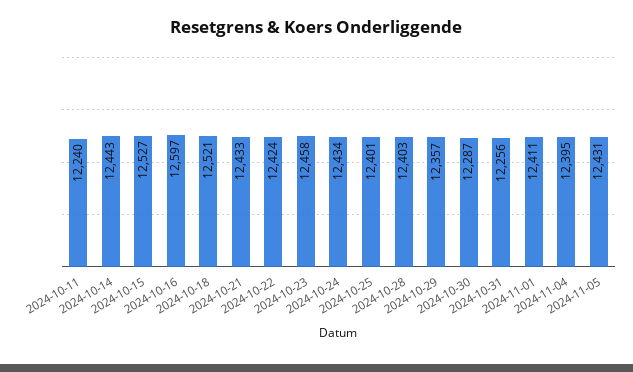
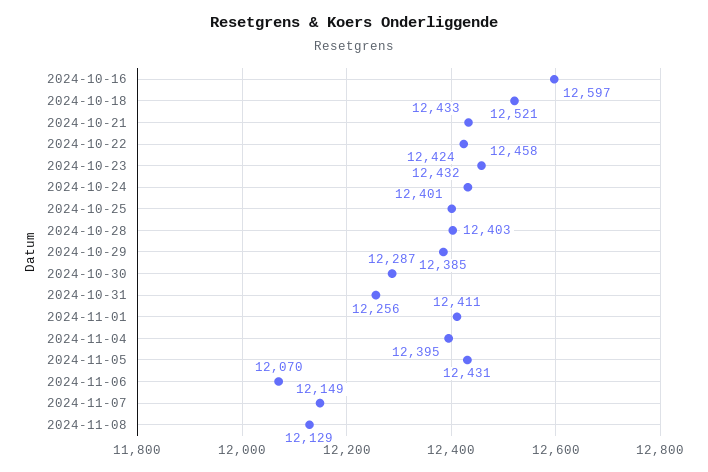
2024-10-11: 12240 -> none
2024-10-14: 12443 -> none
2024-10-15: 12527 -> none
2024-10-24: 12434 -> 12432
2024-10-29: 12357 -> 12385
2024-11-06: none -> 12070
2024-11-07: none -> 12149
2024-11-08: none -> 12129

